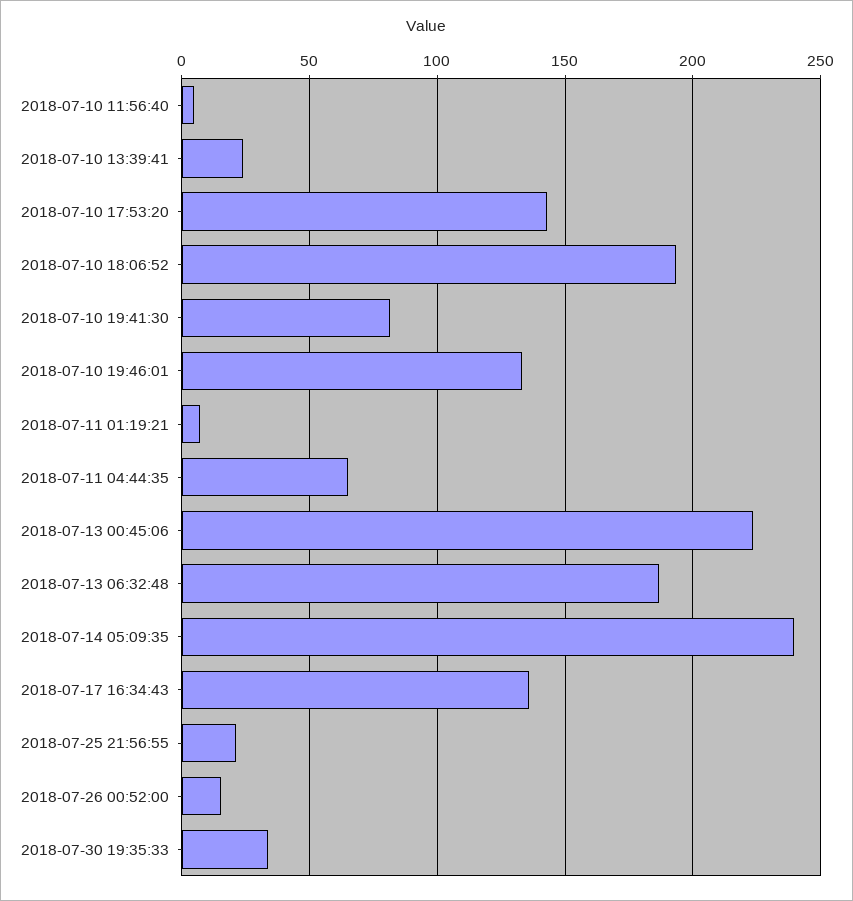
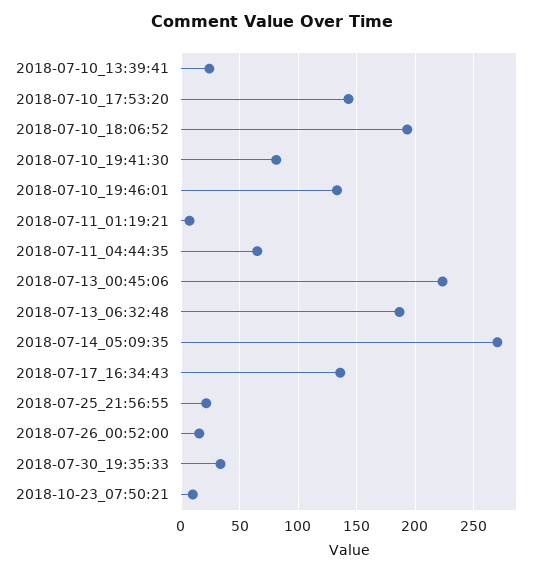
2018-07-10 11:56:40: 5 -> none
2018-07-14 05:09:35: 240 -> 270
2018-10-23_07:50:21: none -> 10

